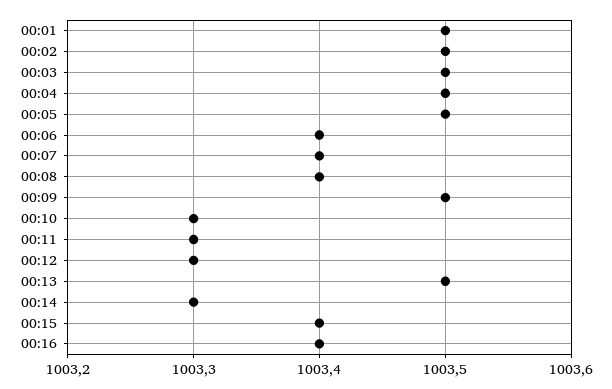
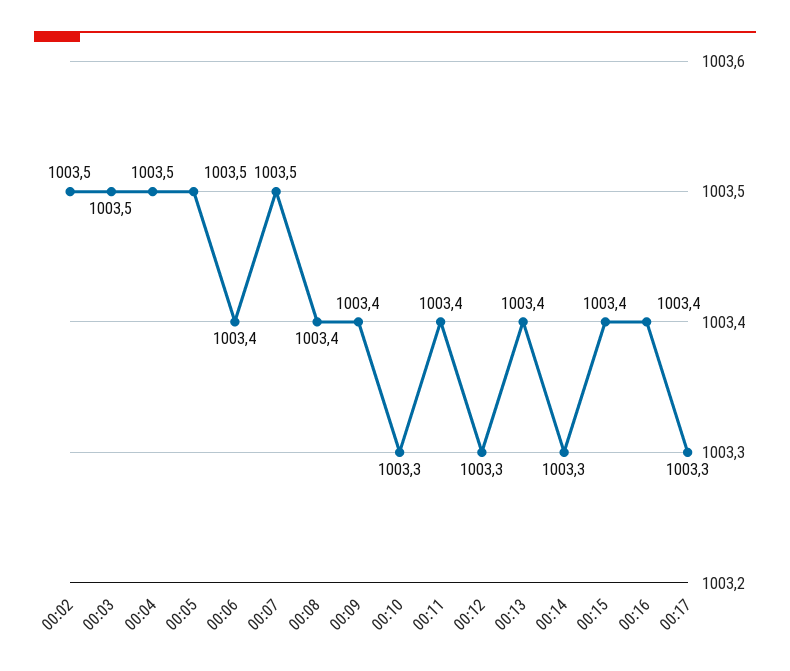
00:01: 1003.5 -> none
00:07: 1003.4 -> 1003.5
00:09: 1003.5 -> 1003.4
00:11: 1003.3 -> 1003.4
00:13: 1003.5 -> 1003.4
00:17: none -> 1003.3

